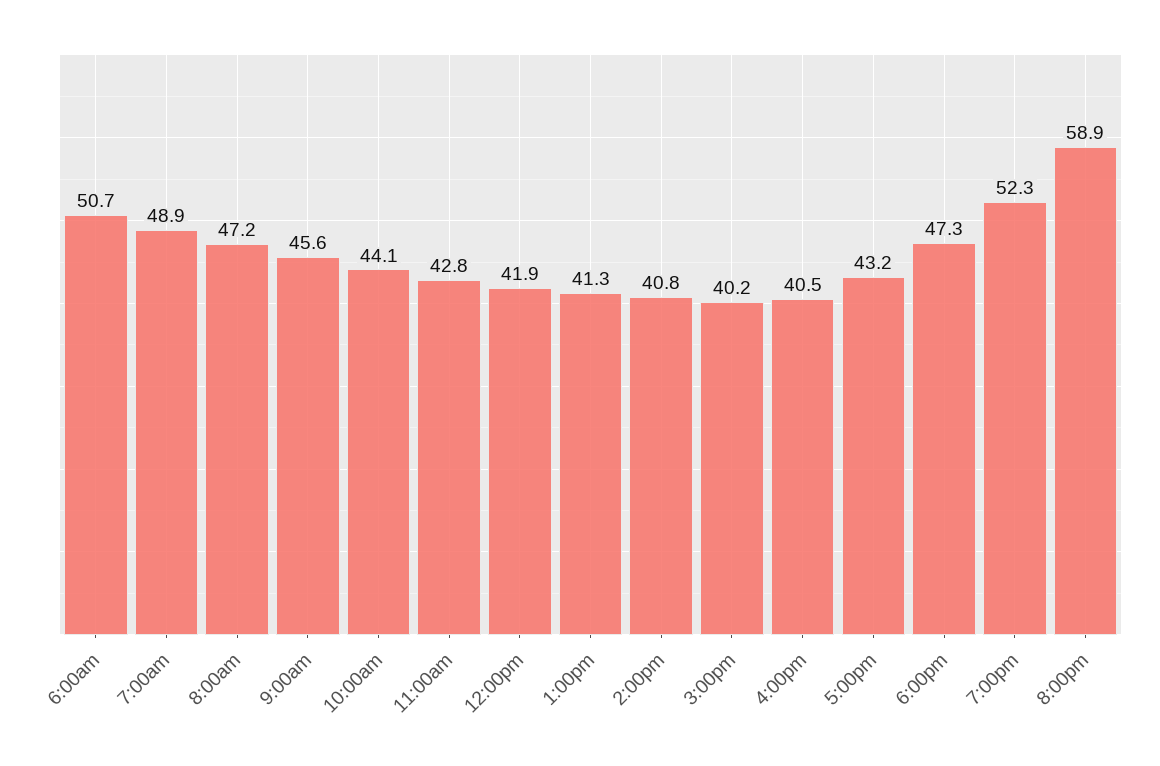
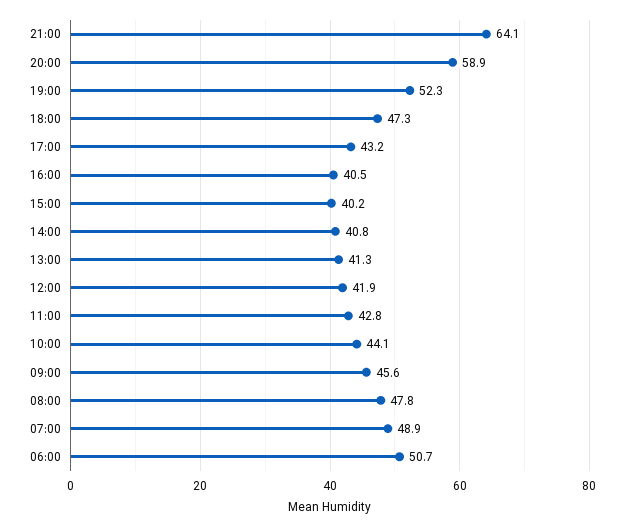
8:00am: 47.2 -> 47.8
21:00: none -> 64.1

